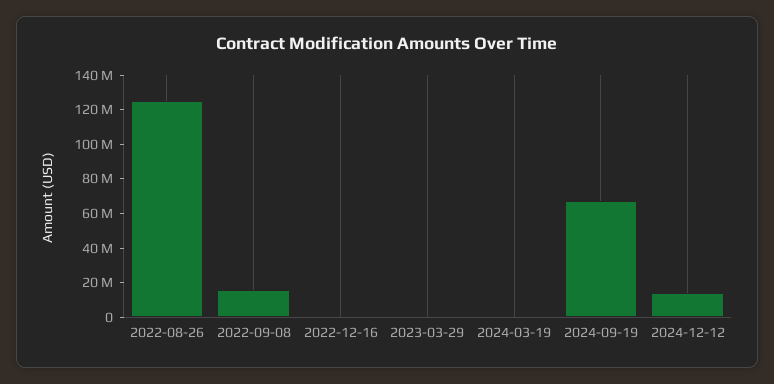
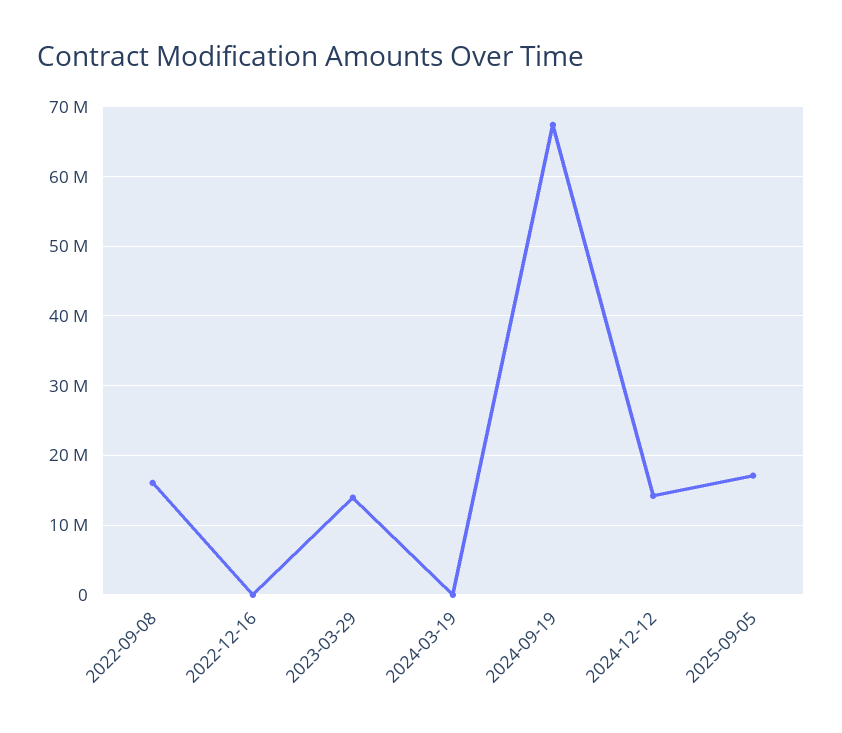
2022-08-26: 125000000 -> none
2023-03-29: 0 -> 14000000
2025-09-05: none -> 17000000

